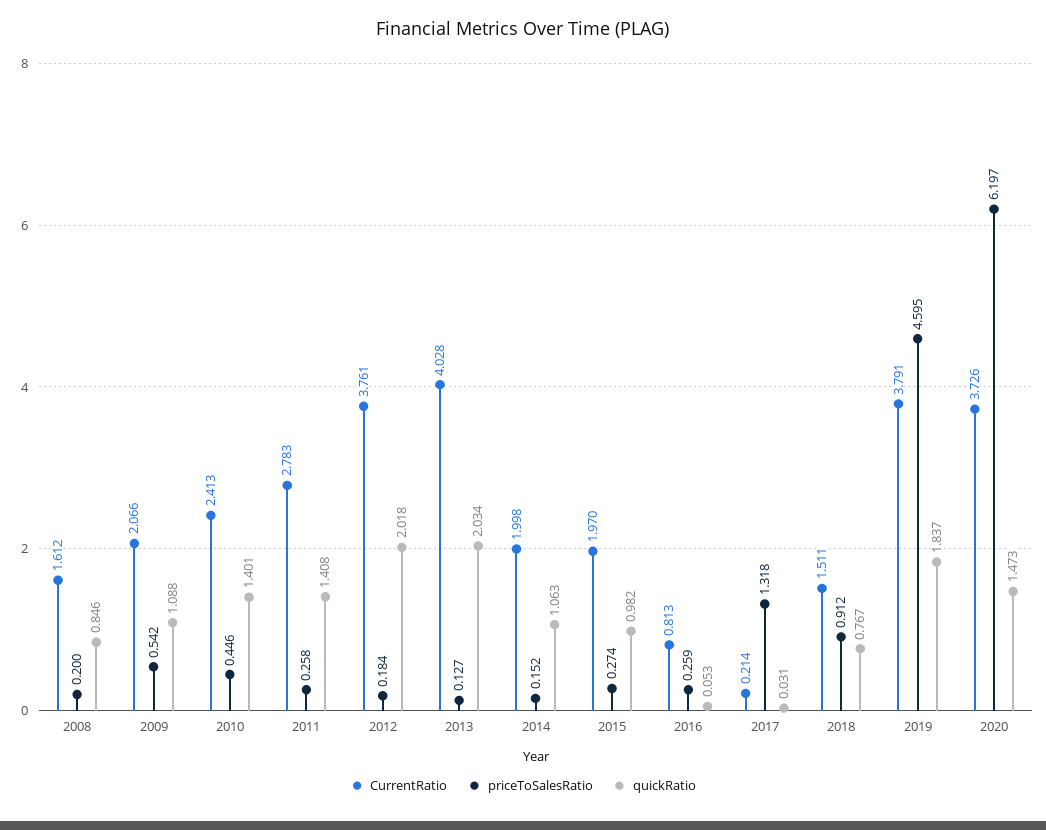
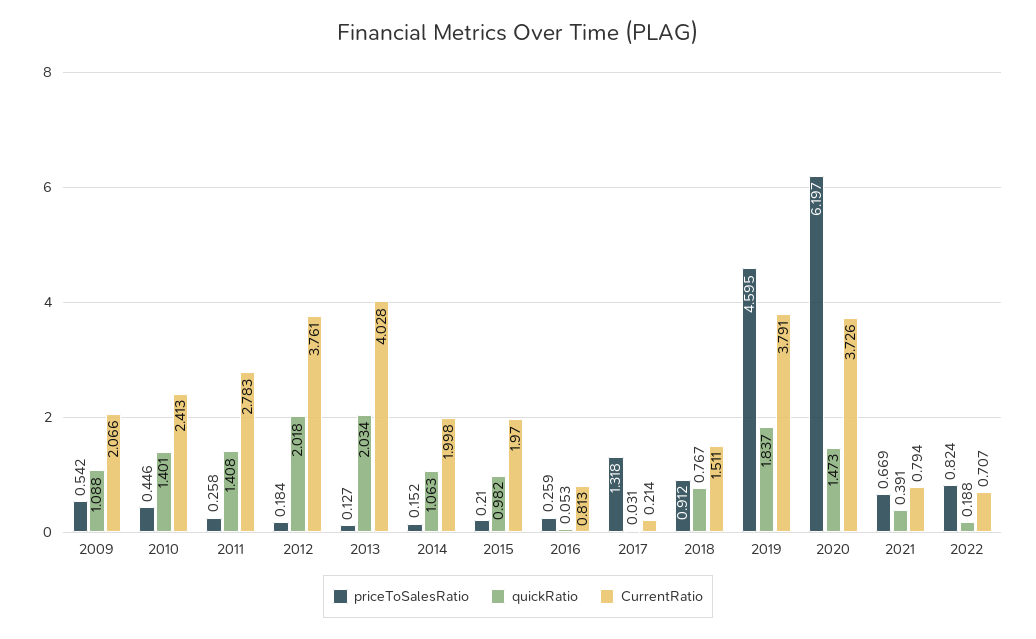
CurrentRatio, 2008: 1.612 -> none
priceToSalesRatio, 2008: 0.2 -> none
quickRatio, 2008: 0.846 -> none
priceToSalesRatio, 2015: 0.274 -> 0.21
priceToSalesRatio, 2021: none -> 0.669
quickRatio, 2021: none -> 0.391
CurrentRatio, 2021: none -> 0.794
priceToSalesRatio, 2022: none -> 0.824
quickRatio, 2022: none -> 0.188
CurrentRatio, 2022: none -> 0.707

